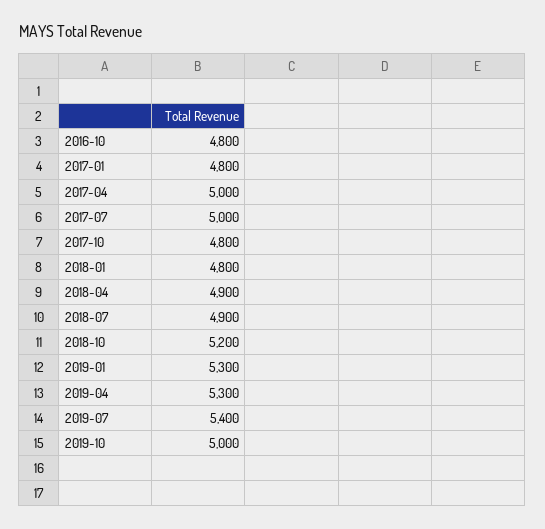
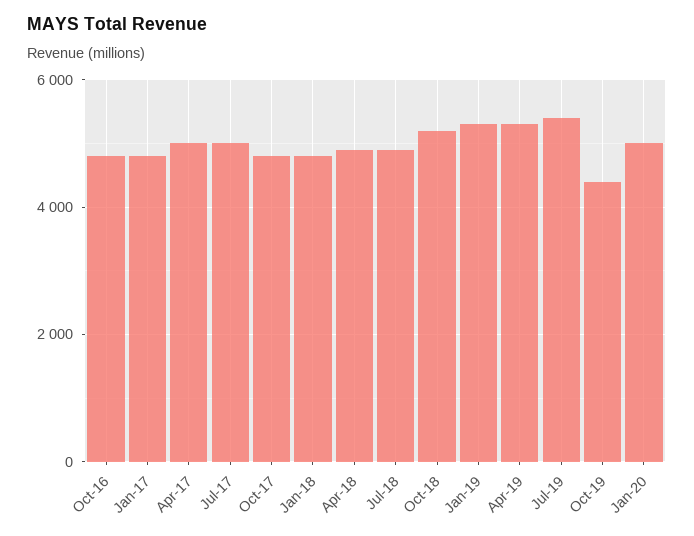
2019-10: 5000 -> 4400
Jan-20: none -> 5000

